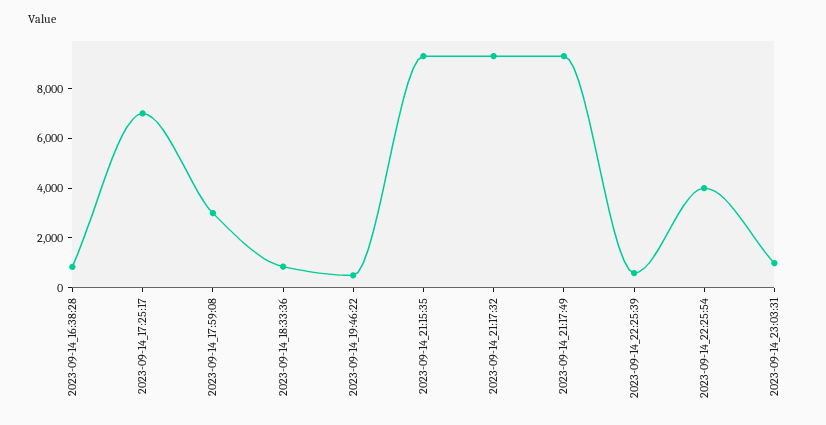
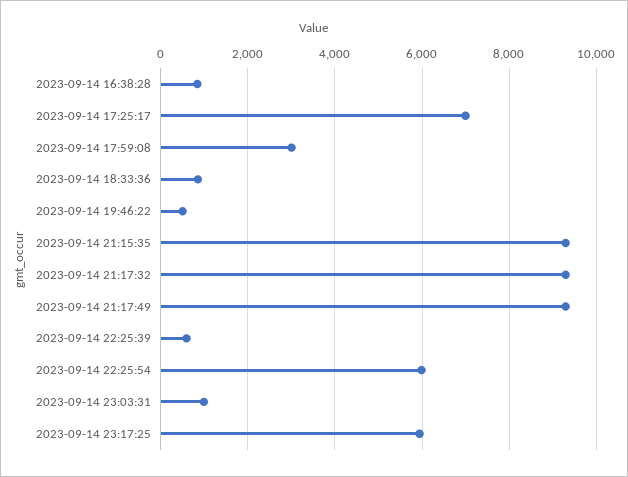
2023-09-14_22:25:54: 4000 -> 6000
2023-09-14 23:17:25: none -> 6000

